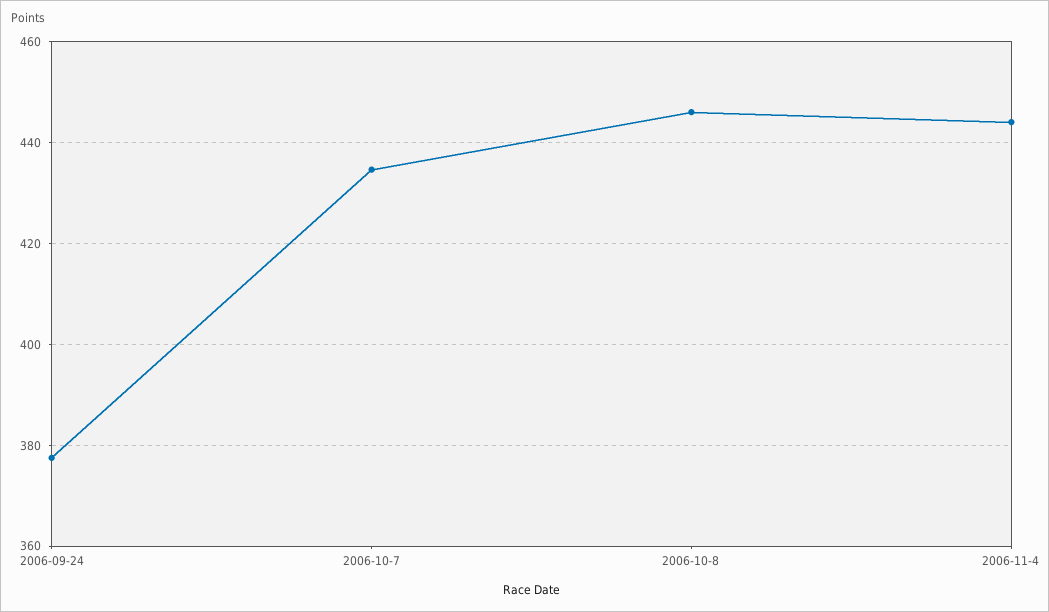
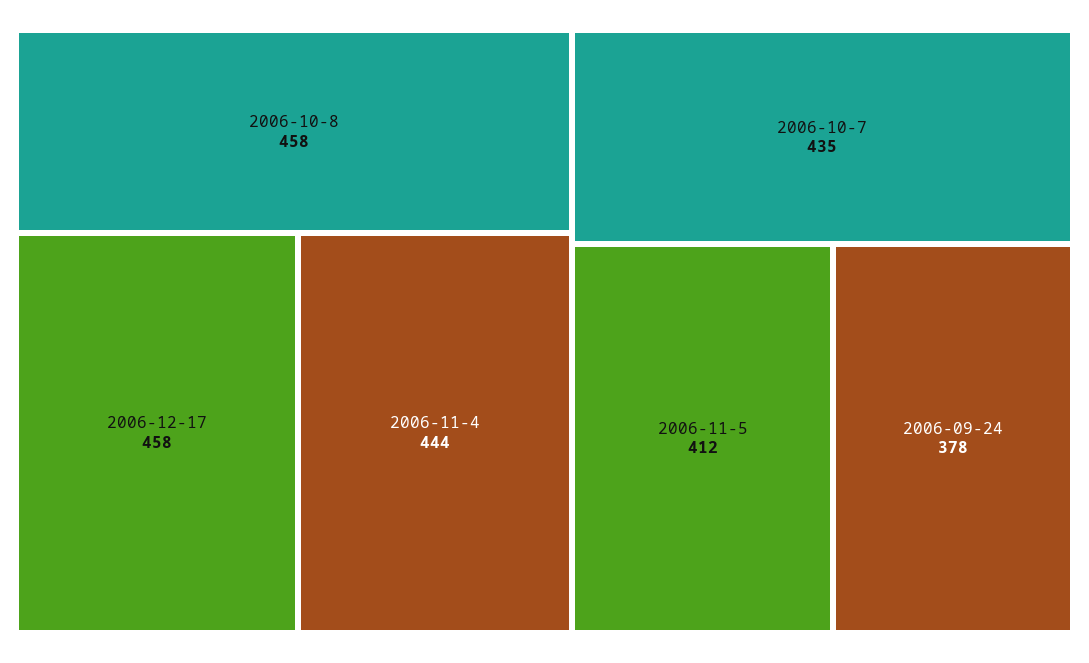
2006-10-8: 446 -> 458
2006-12-17: none -> 458
2006-11-5: none -> 412

